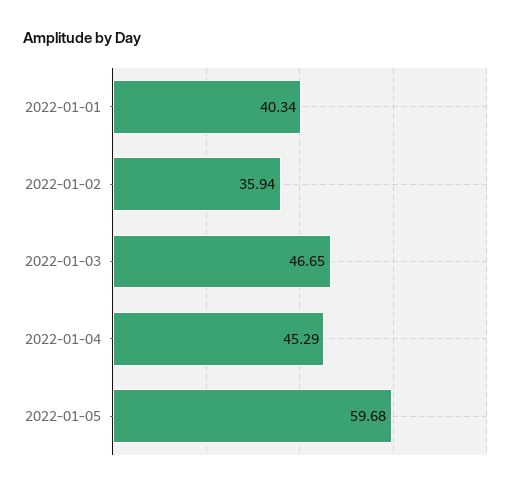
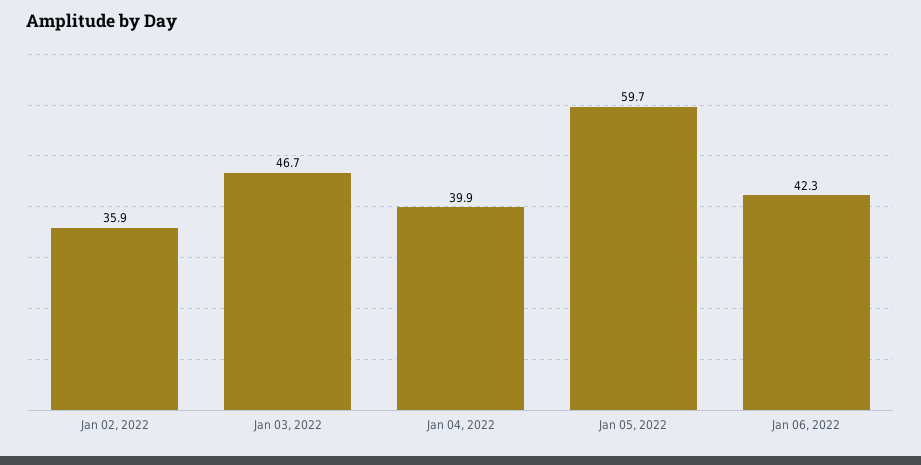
2022-01-01: 40.34 -> none
2022-01-04: 45.29 -> 39.9
Jan 06, 2022: none -> 42.3

